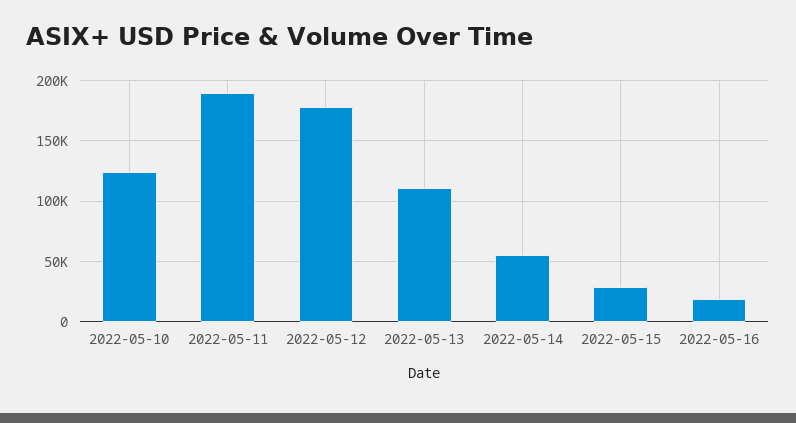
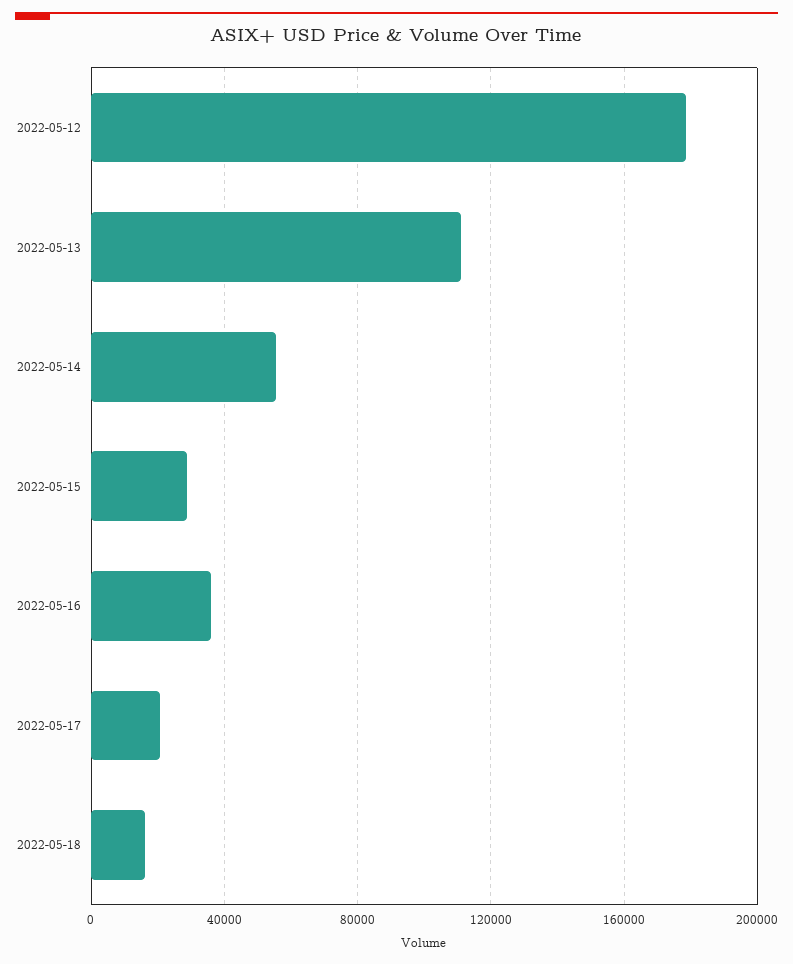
2022-05-10: 125000 -> none
2022-05-11: 190000 -> none
2022-05-16: 20000 -> 35000
2022-05-17: none -> 20000
2022-05-18: none -> 15000

